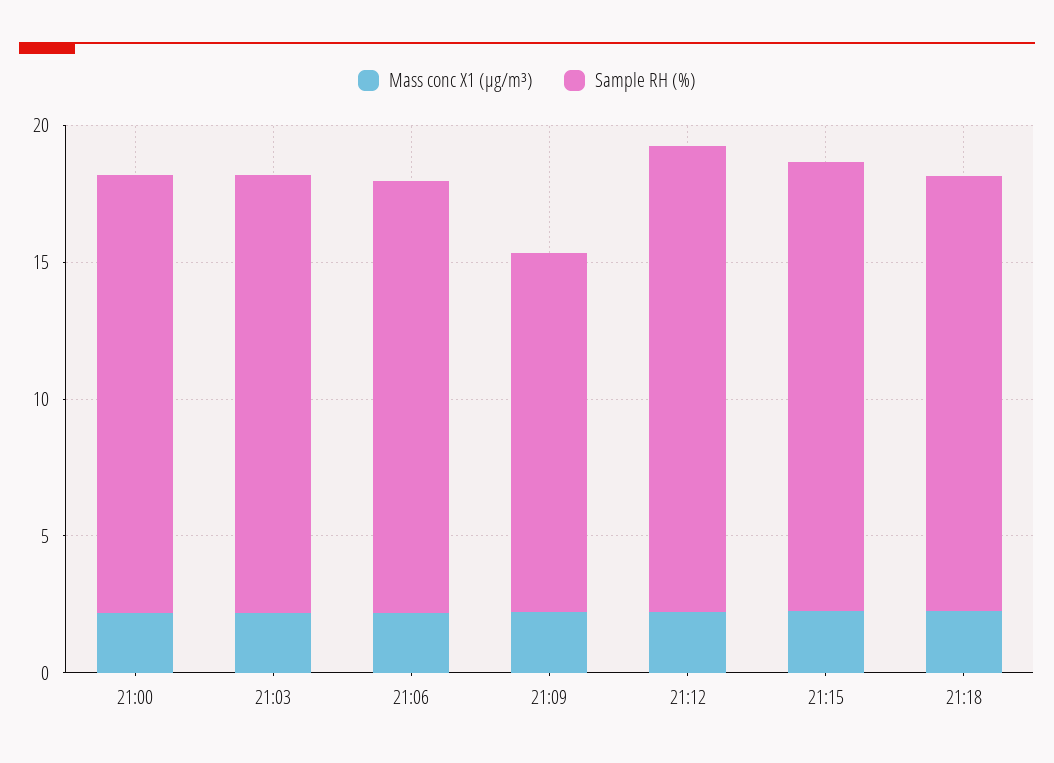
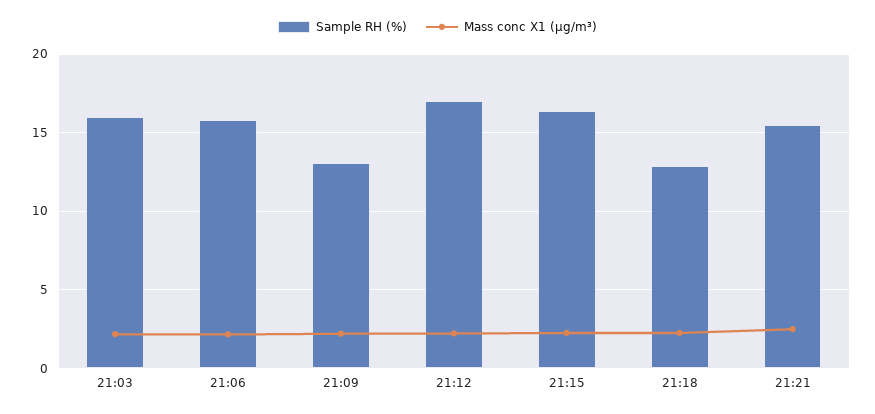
Mass conc X1 (μg/m³), 21:00: 2 -> none
Sample RH (%), 21:00: 16 -> none
Sample RH (%), 21:18: 16 -> 13
Sample RH (%), 21:21: none -> 15.5
Mass conc X1 (μg/m³), 21:21: none -> 2.5

